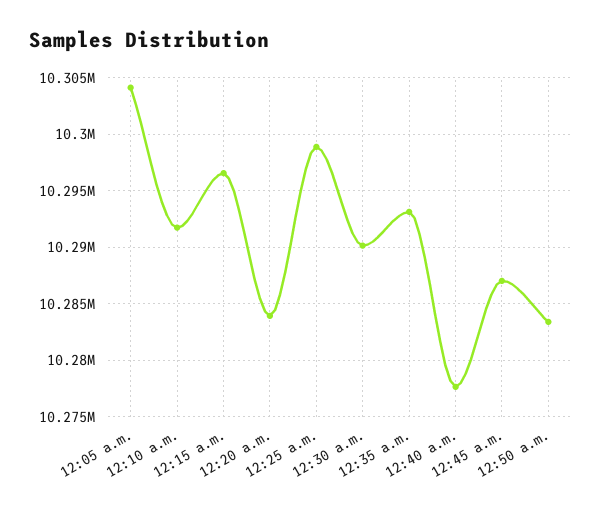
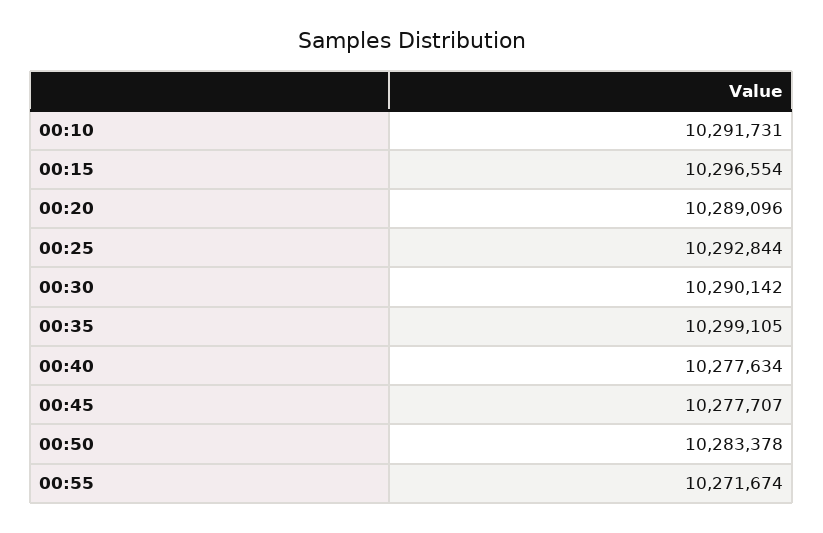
12:05 a.m.: 10304000 -> none
12:20 a.m.: 10284000 -> 10289096
12:25 a.m.: 10299000 -> 10292844
12:35 a.m.: 10293000 -> 10299105
12:45 a.m.: 10287000 -> 10277707
00:55: none -> 10271674

